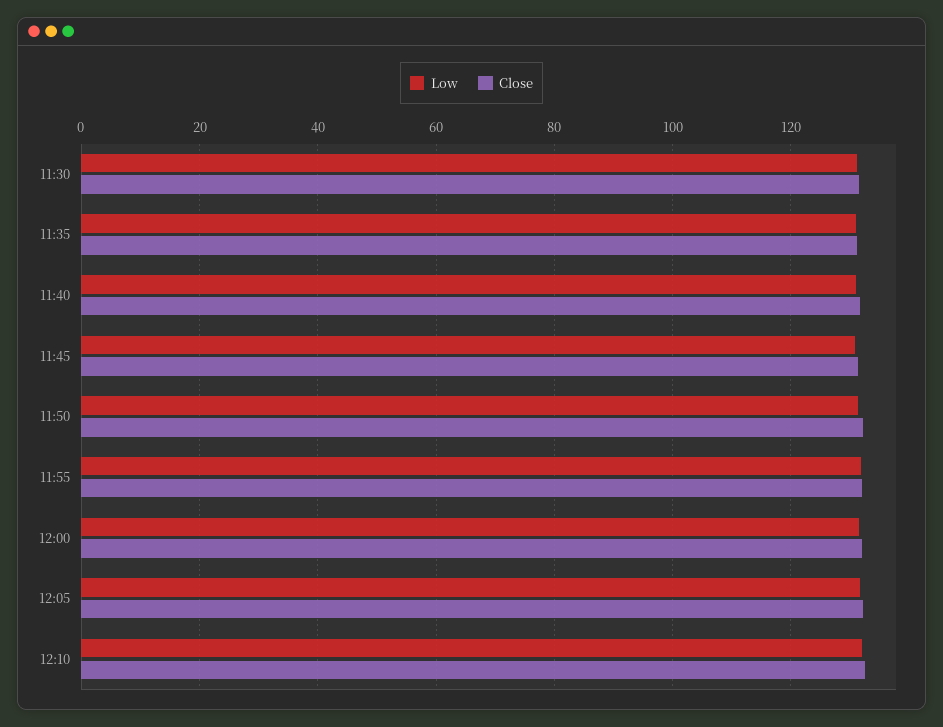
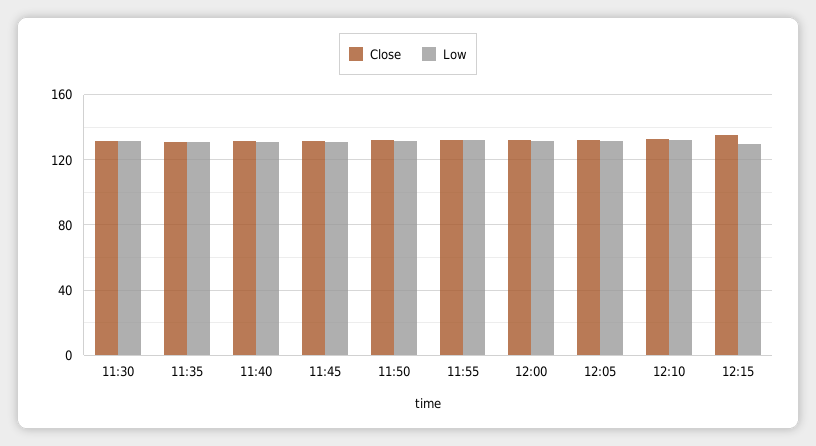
Close, 12:15: none -> 135
Low, 12:15: none -> 130

